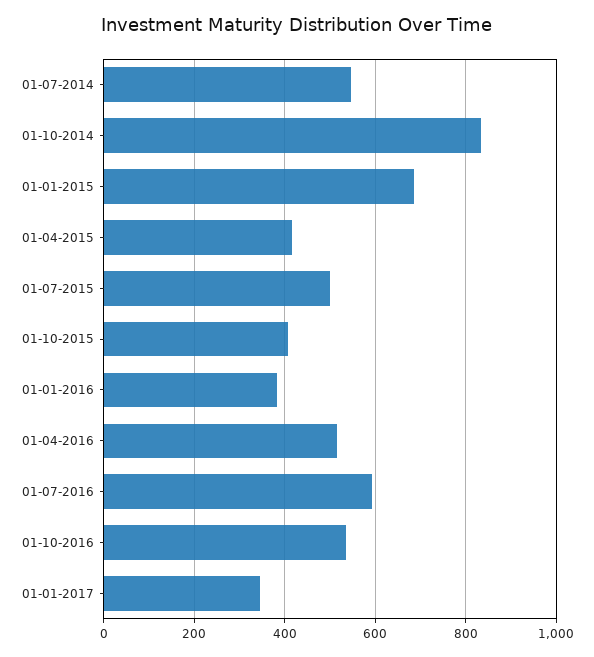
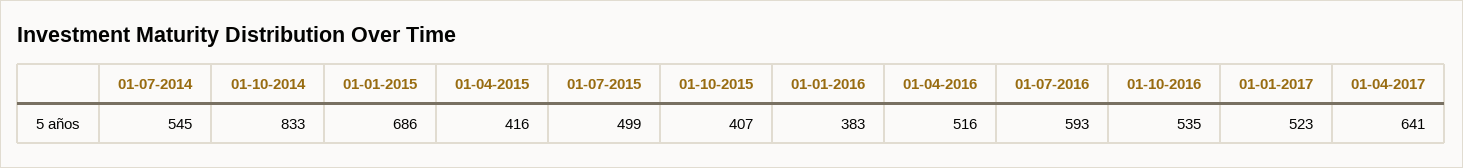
01-01-2017: 340 -> 523
01-04-2017: none -> 641

